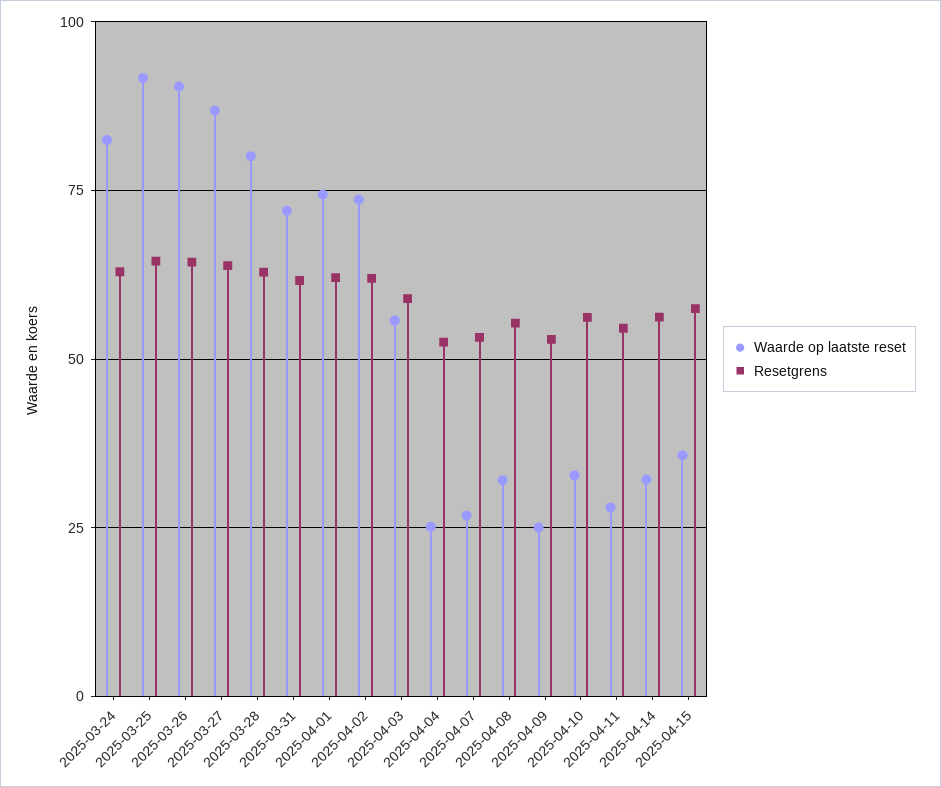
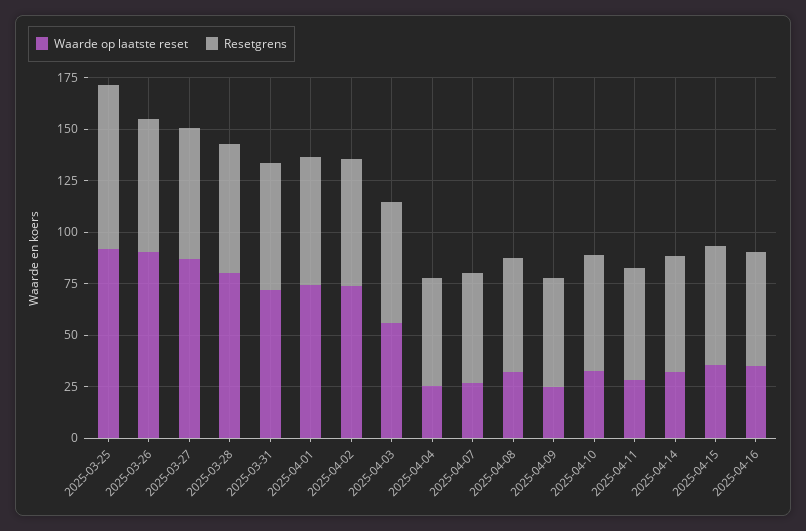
Waarde op laatste reset, 2025-03-24: 82.5 -> none
Resetgrens, 2025-03-24: 62.5 -> none
Resetgrens, 2025-03-25: 65 -> 80
Waarde op laatste reset, 2025-04-16: none -> 35
Resetgrens, 2025-04-16: none -> 55

